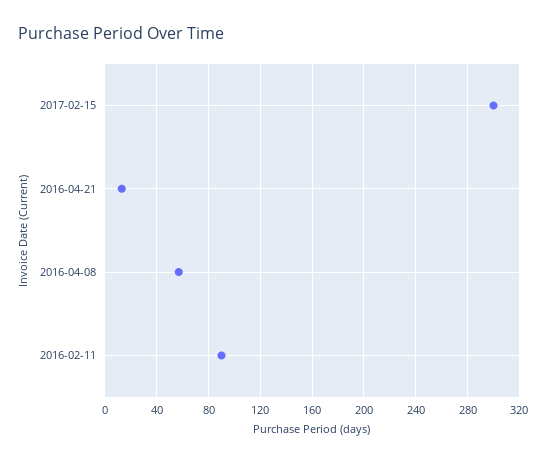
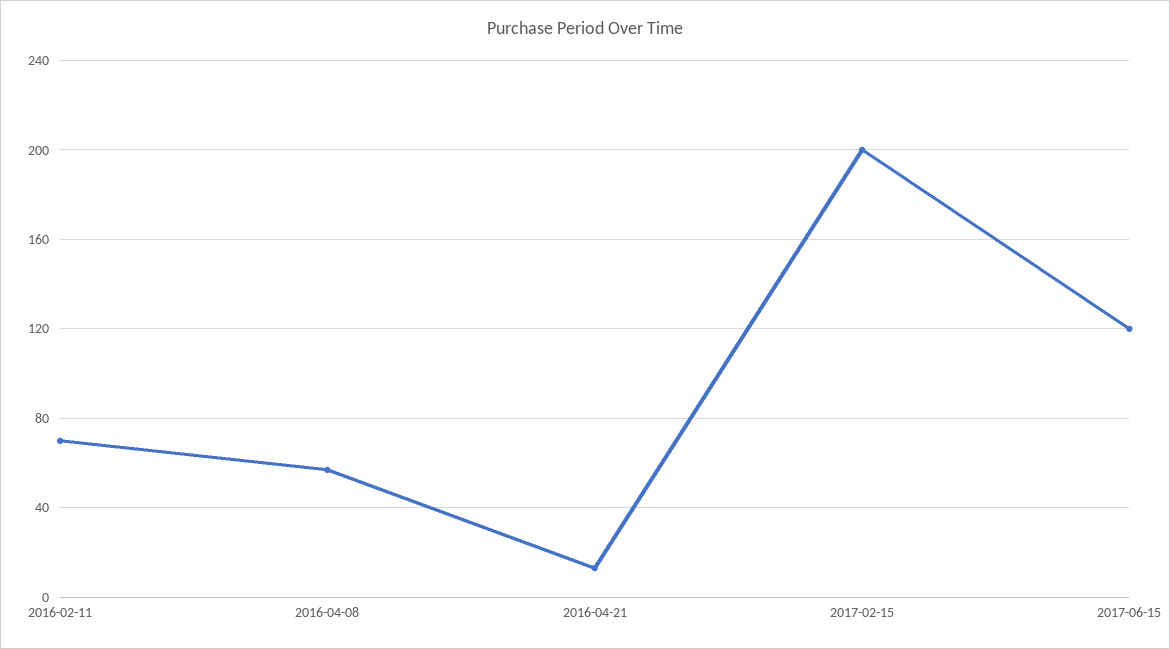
2017-02-15: 300 -> 200
2016-02-11: 90 -> 70
2017-06-15: none -> 120

